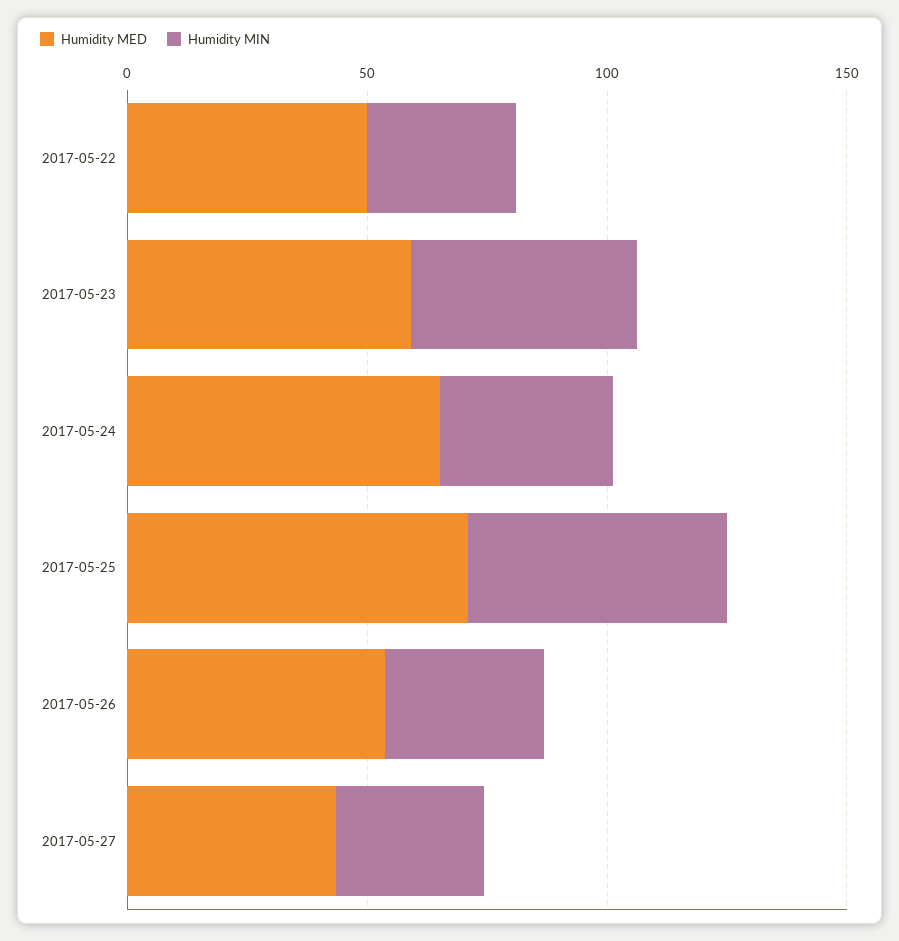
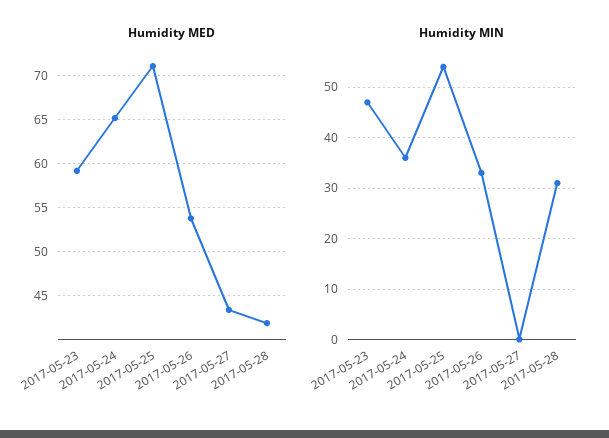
Humidity MED, 2017-05-22: 50 -> none
Humidity MIN, 2017-05-22: 30 -> none
Humidity MIN, 2017-05-27: 30 -> 0
Humidity MED, 2017-05-28: none -> 42
Humidity MIN, 2017-05-28: none -> 30

